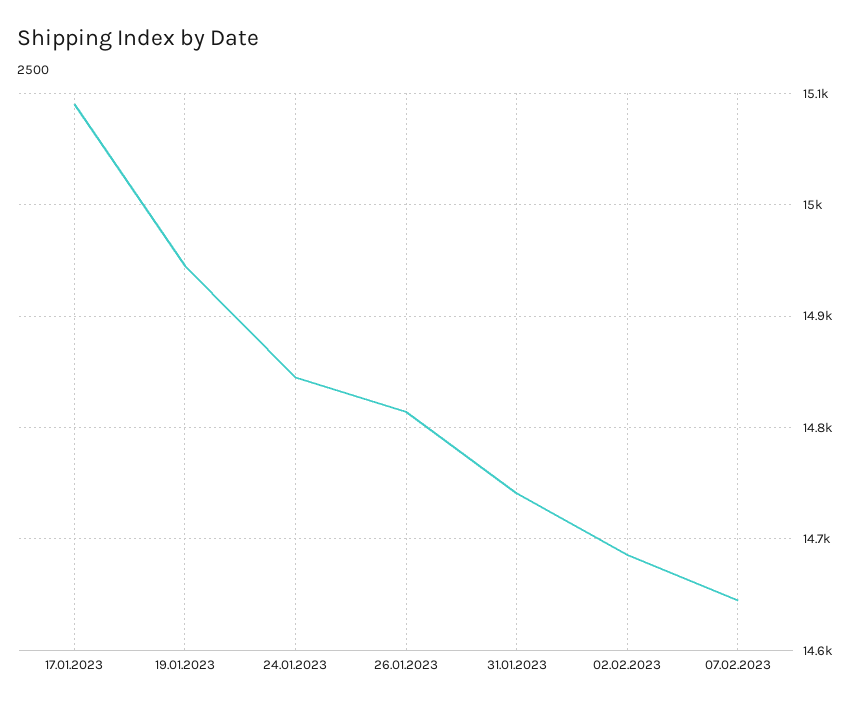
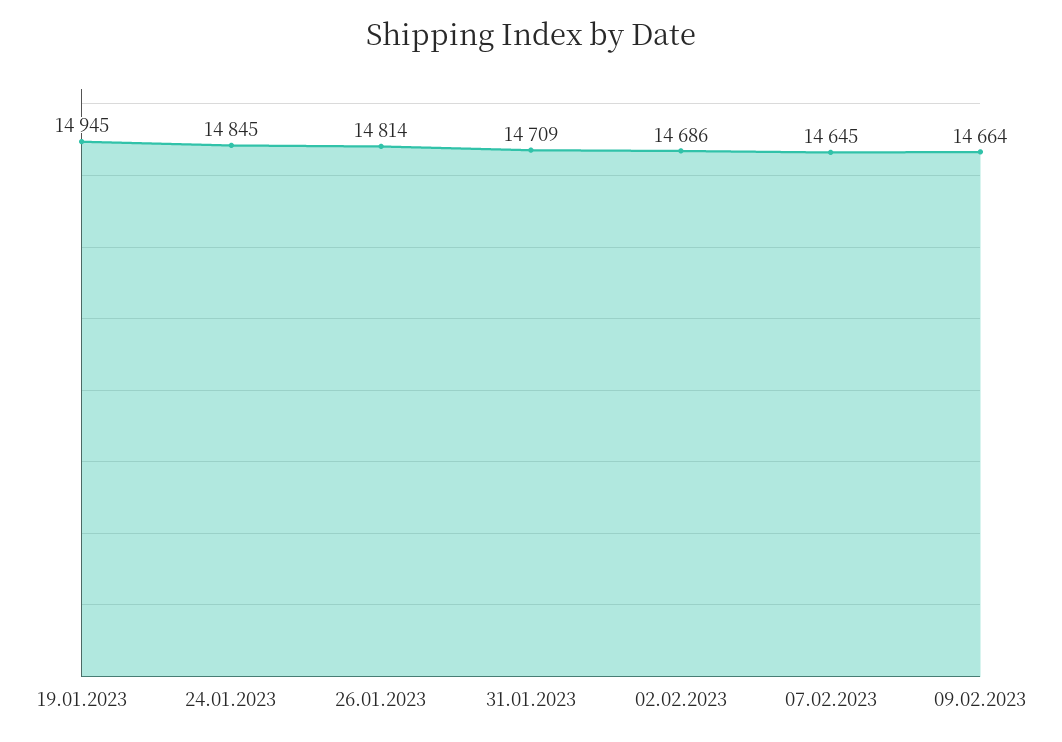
17.01.2023: 15090 -> none
31.01.2023: 14740 -> 14709
09.02.2023: none -> 14664

